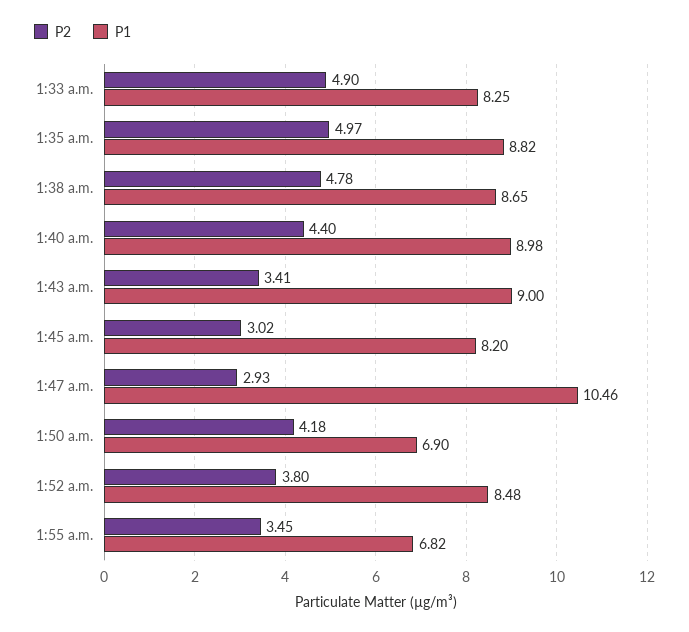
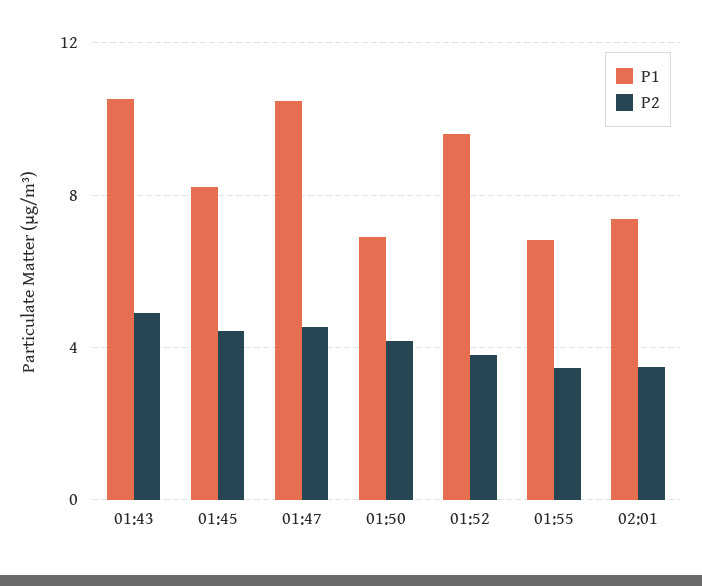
P2, 1:33 a.m.: 4.9 -> none
P1, 1:33 a.m.: 8.25 -> none
P2, 1:35 a.m.: 4.97 -> none
P1, 1:35 a.m.: 8.82 -> none
P2, 1:38 a.m.: 4.78 -> none
P1, 1:38 a.m.: 8.65 -> none
P2, 1:40 a.m.: 4.4 -> none
P1, 1:40 a.m.: 8.98 -> none
P2, 1:43 a.m.: 3.41 -> 5
P1, 1:43 a.m.: 9 -> 10.5
P2, 1:45 a.m.: 3.02 -> 4.5
P2, 1:47 a.m.: 2.93 -> 4.5
P1, 1:52 a.m.: 8.48 -> 9.5
P1, 02:01: none -> 7.5
P2, 02:01: none -> 3.5

